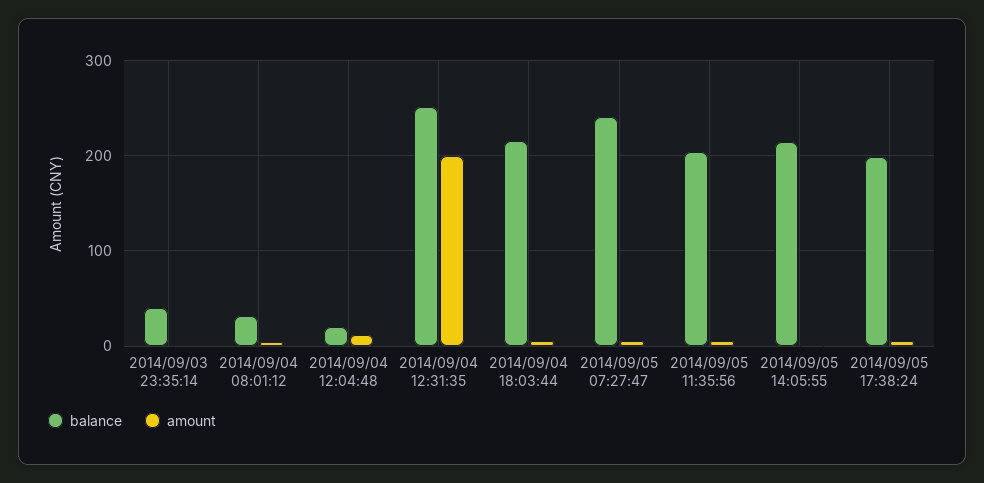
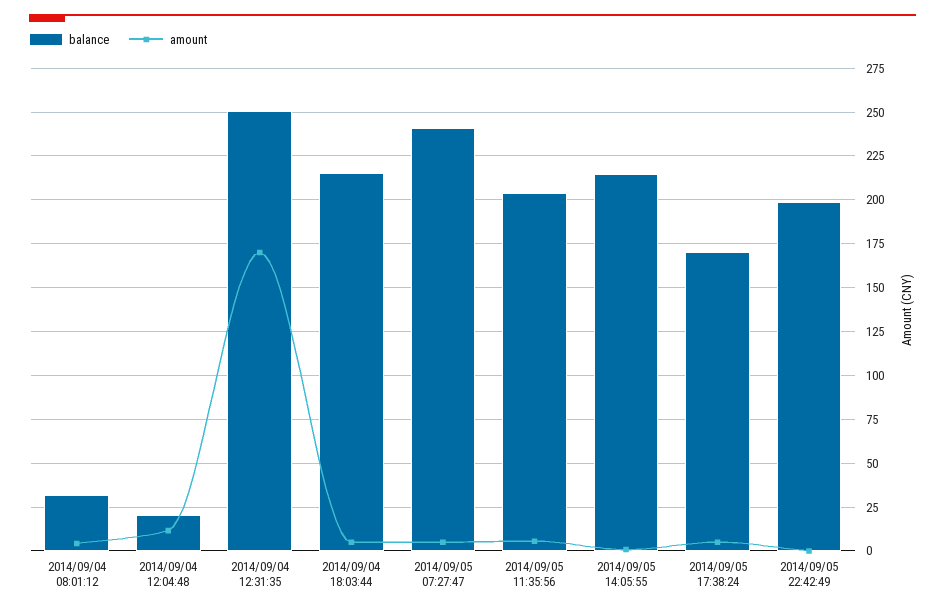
balance, 2014/09/03 23:35:14: 40 -> none
amount, 2014/09/03 23:35:14: 0 -> none
amount, 2014/09/04 12:31:35: 200 -> 170
balance, 2014/09/05 17:38:24: 200 -> 170
balance, 2014/09/05 22:42:49: none -> 200
amount, 2014/09/05 22:42:49: none -> 0

